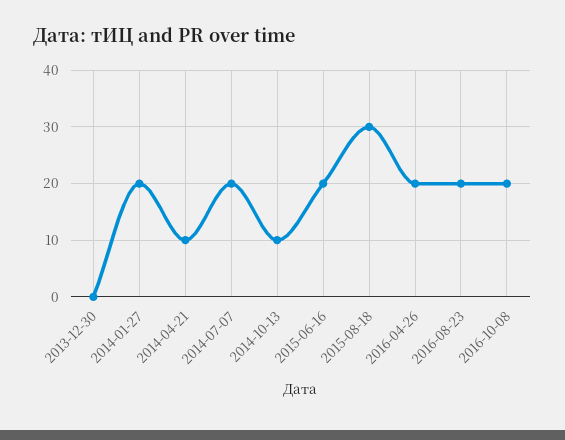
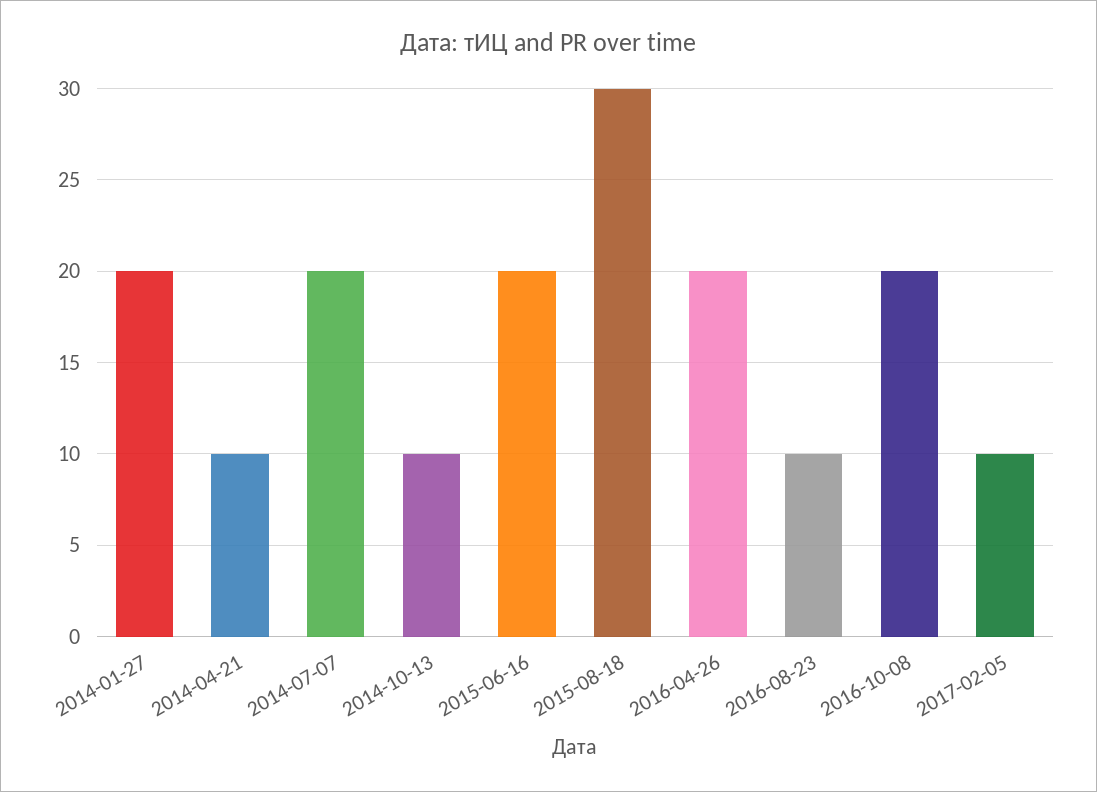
2013-12-30: 0 -> none
2016-08-23: 20 -> 10
2017-02-05: none -> 10

